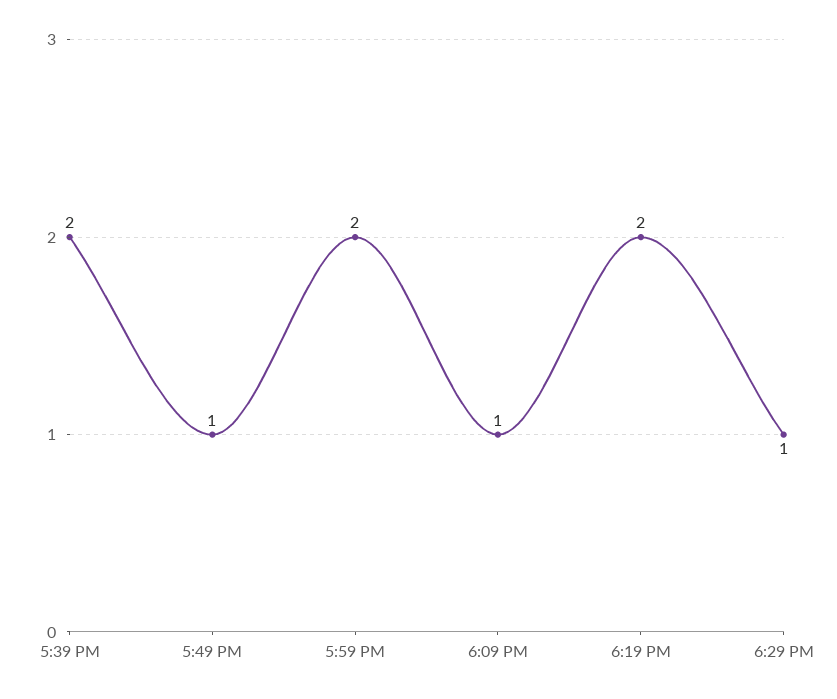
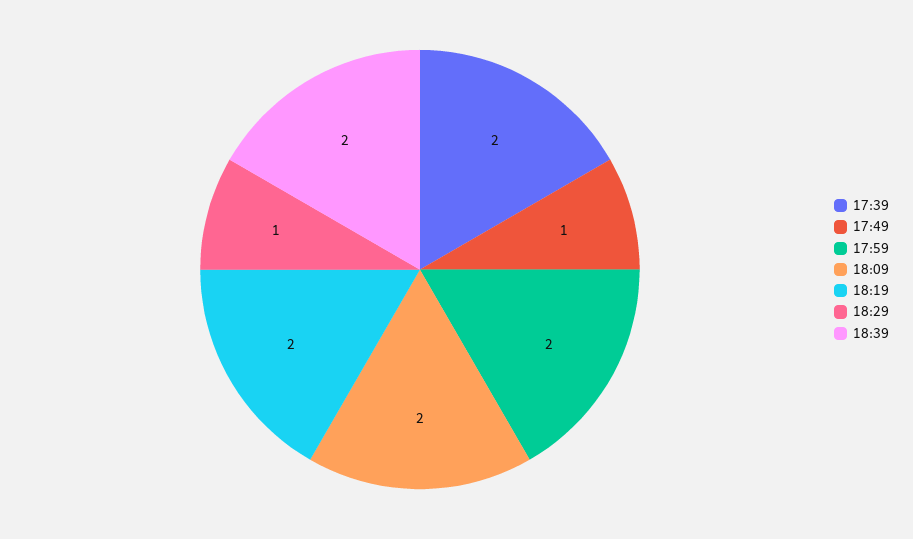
6:09 PM: 1 -> 2
18:39: none -> 2

